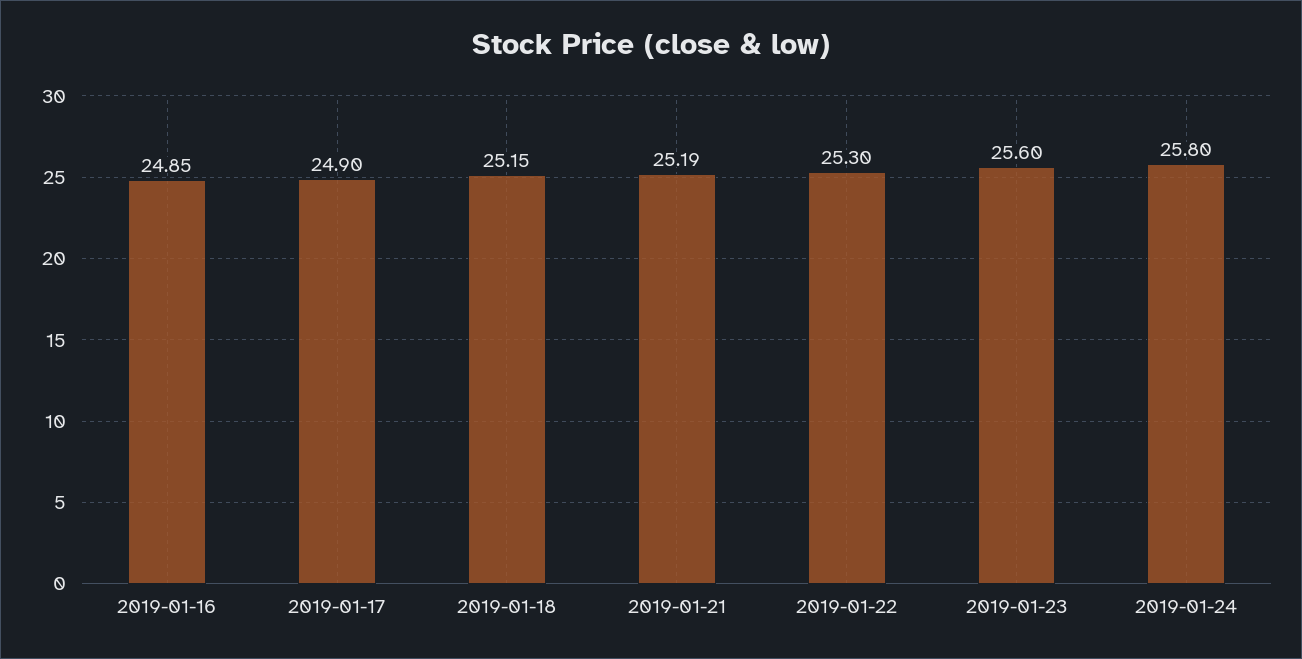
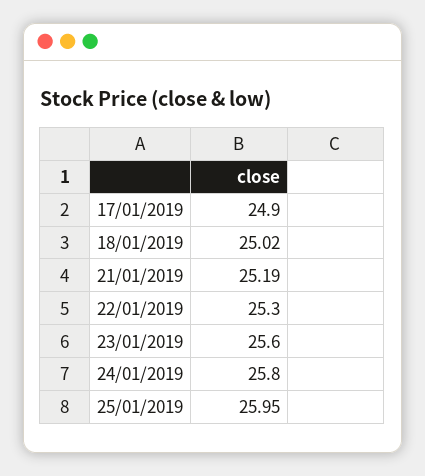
2019-01-16: 24.85 -> none
2019-01-18: 25.15 -> 25.02
25/01/2019: none -> 25.95

